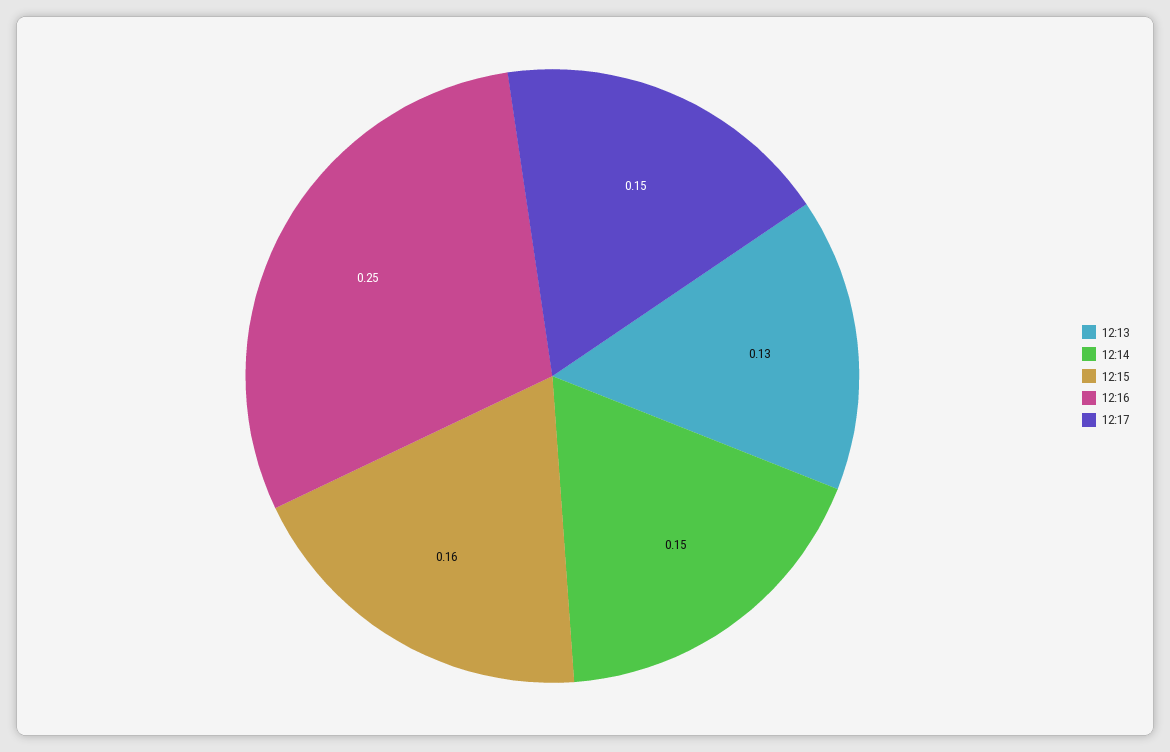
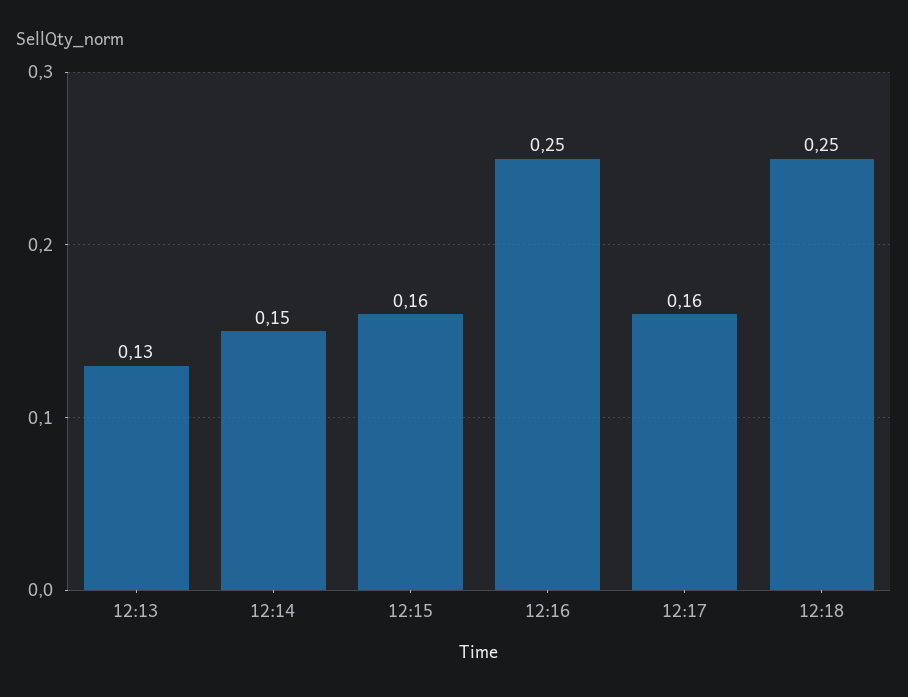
12:17: 0.15 -> 0.16
12:18: none -> 0.25

